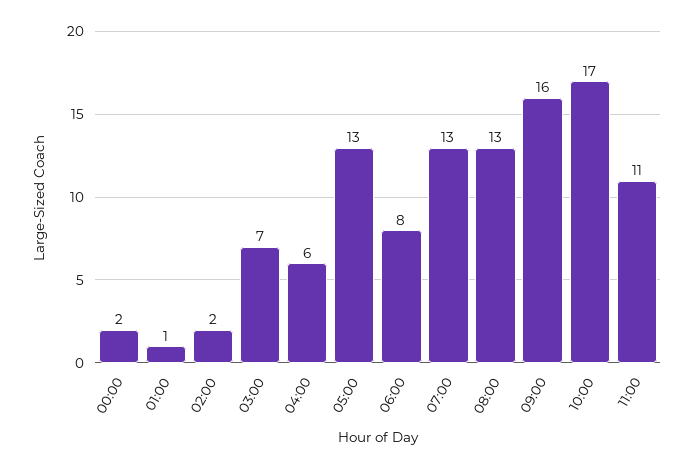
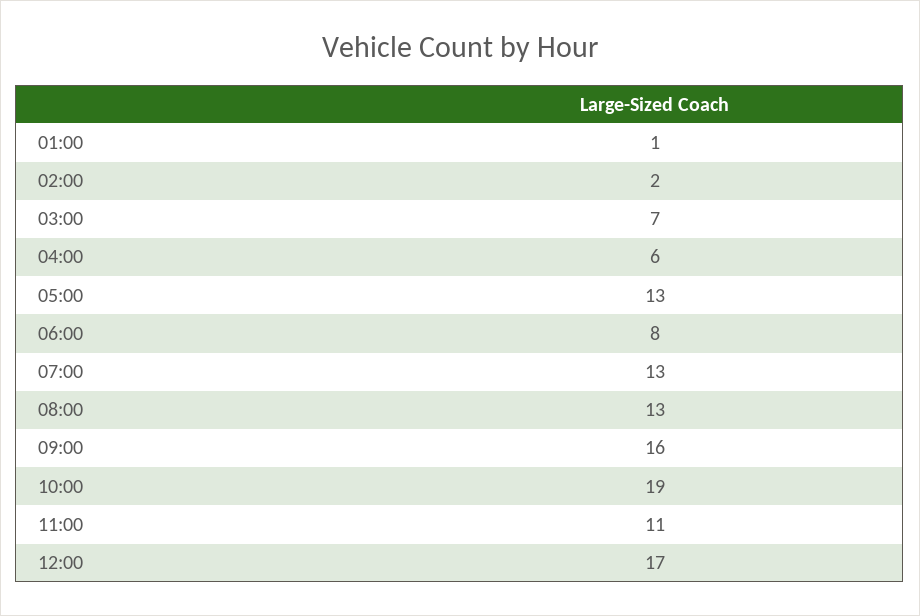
00:00: 2 -> none
10:00: 17 -> 19
12:00: none -> 17

